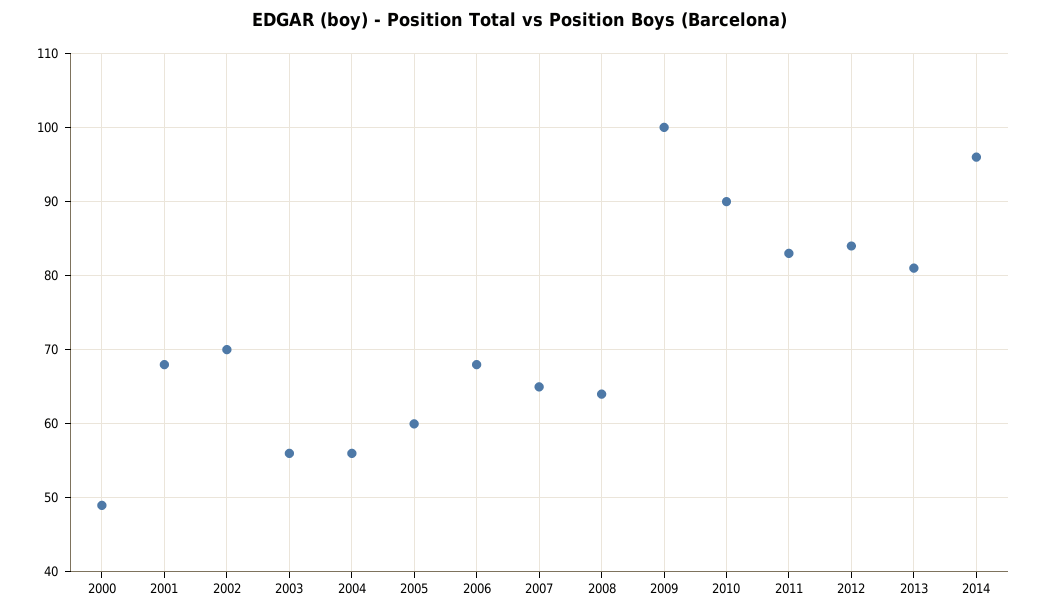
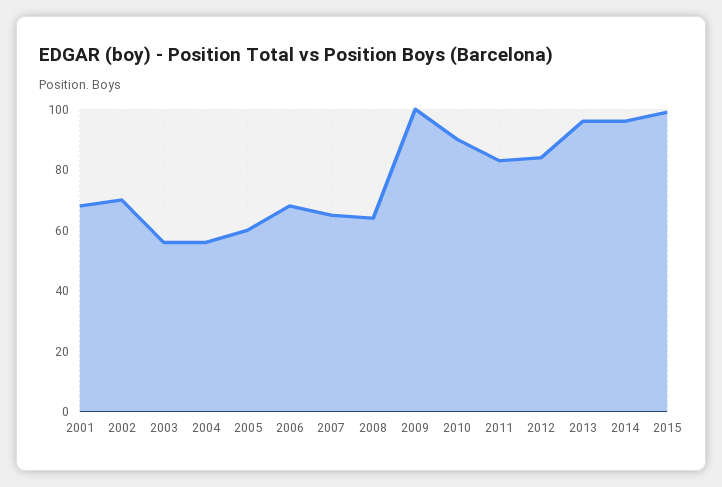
2000: 49 -> none
2013: 81 -> 95
2015: none -> 100

